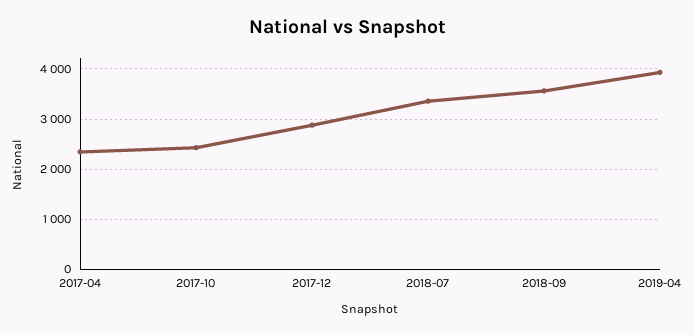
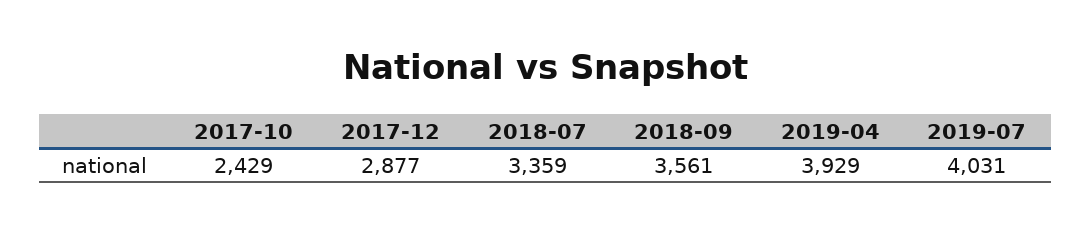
2017-04: 2400 -> none
2019-07: none -> 4031

